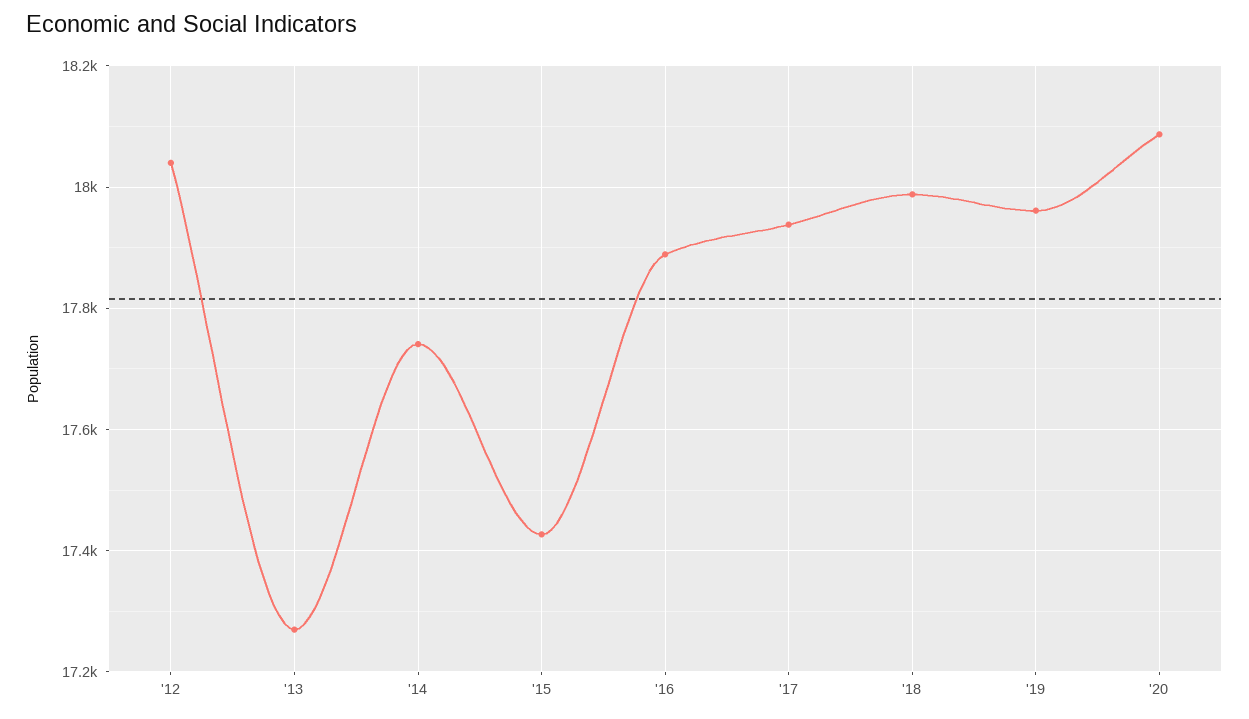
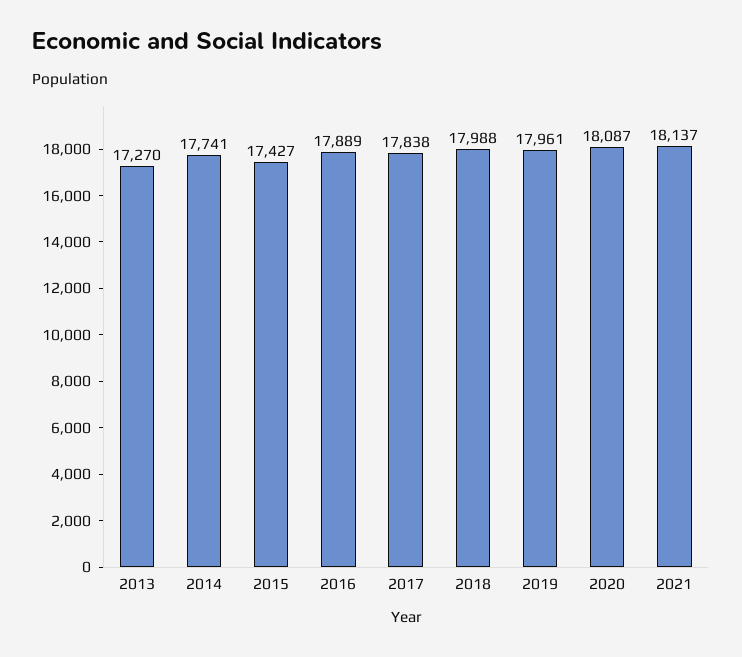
'12: 18040 -> none
'17: 17940 -> 17838
2021: none -> 18137

